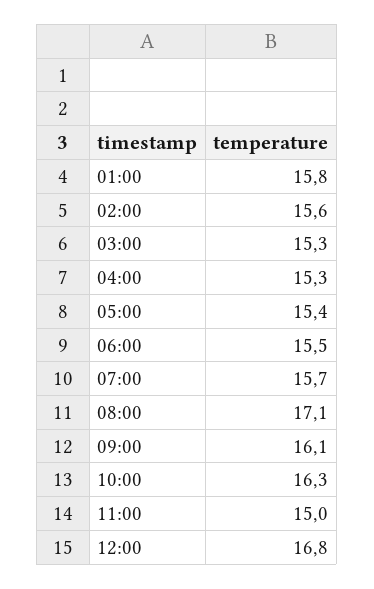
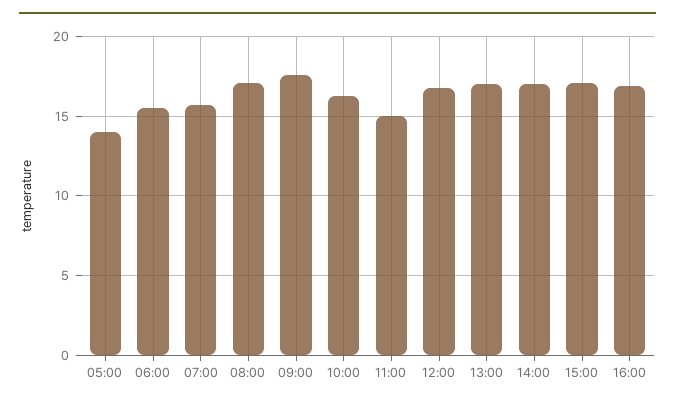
01:00: 15.8 -> none
02:00: 15.6 -> none
03:00: 15.3 -> none
04:00: 15.3 -> none
05:00: 15.4 -> 14
09:00: 16.1 -> 17.5
13:00: none -> 17
14:00: none -> 17
15:00: none -> 17
16:00: none -> 17

